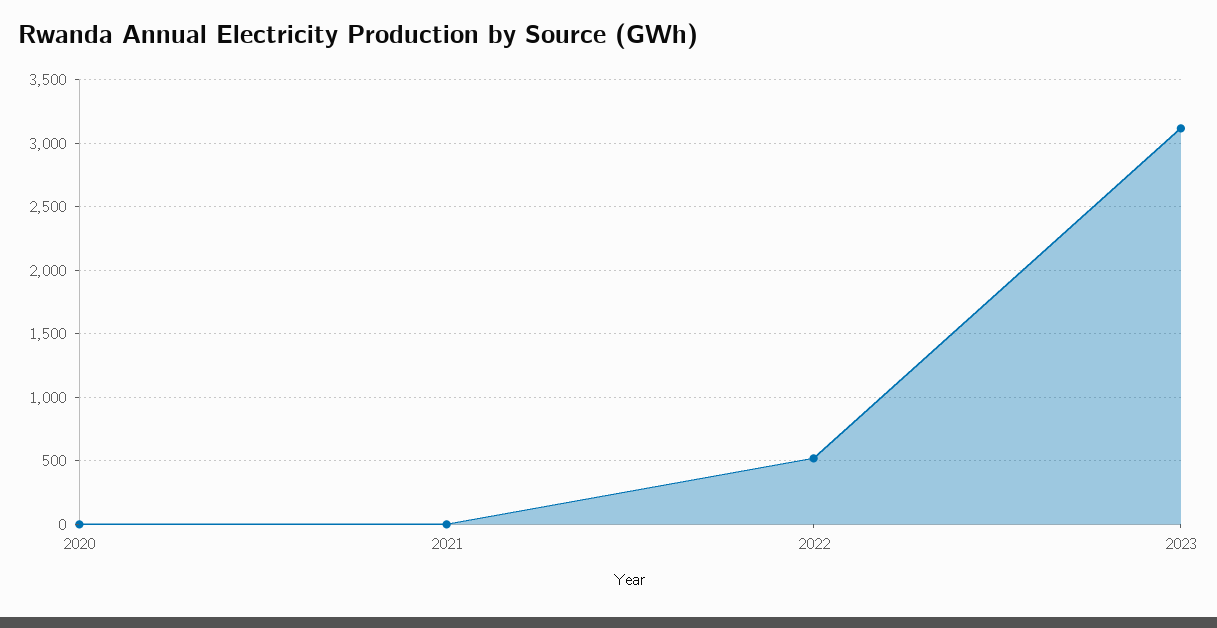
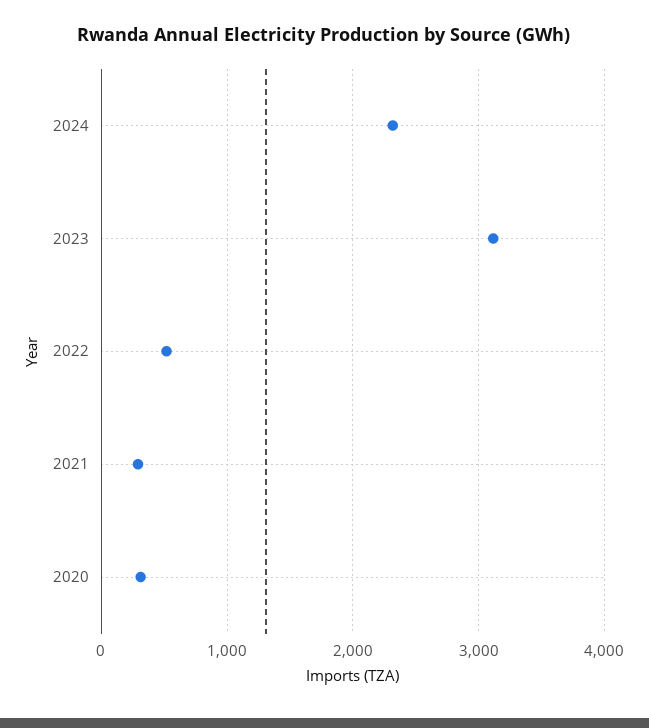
2020: 0 -> 300
2021: 0 -> 300
2024: none -> 2300

